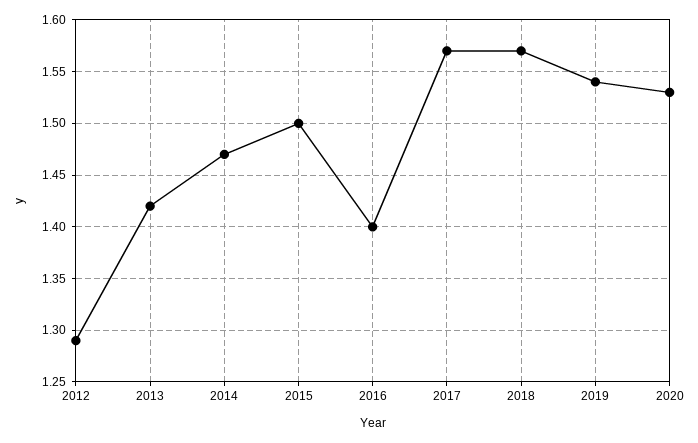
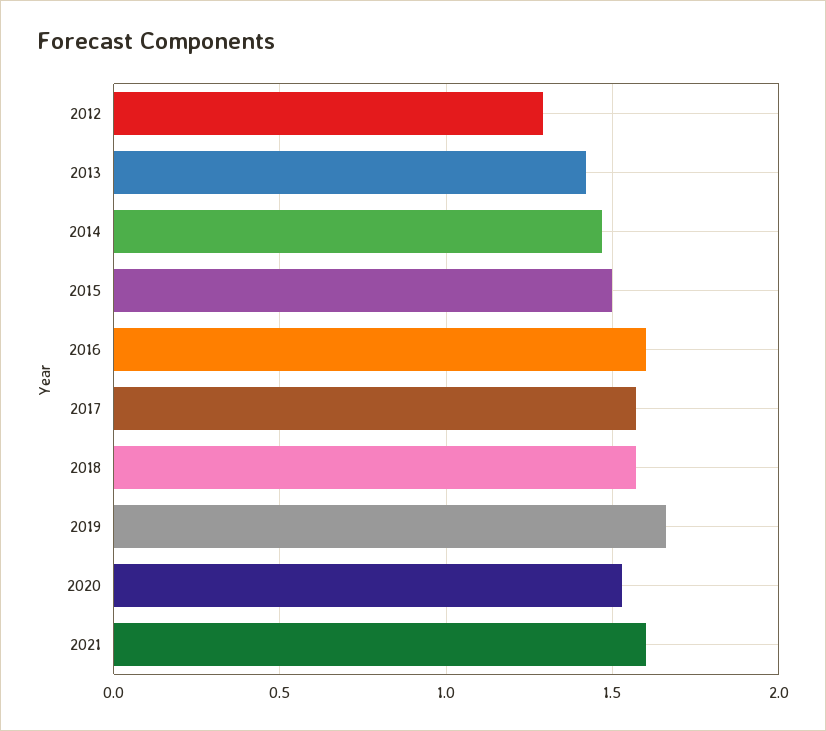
2016: 1.4 -> 1.6
2019: 1.54 -> 1.65
2021: none -> 1.6

